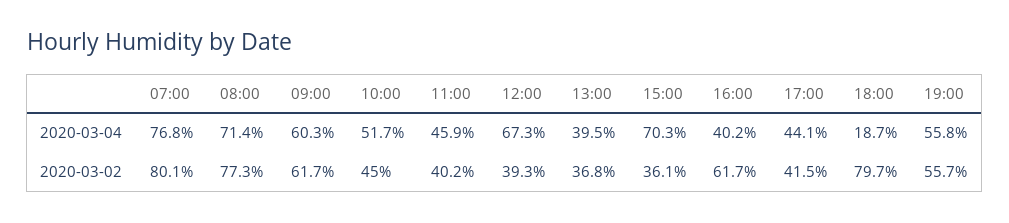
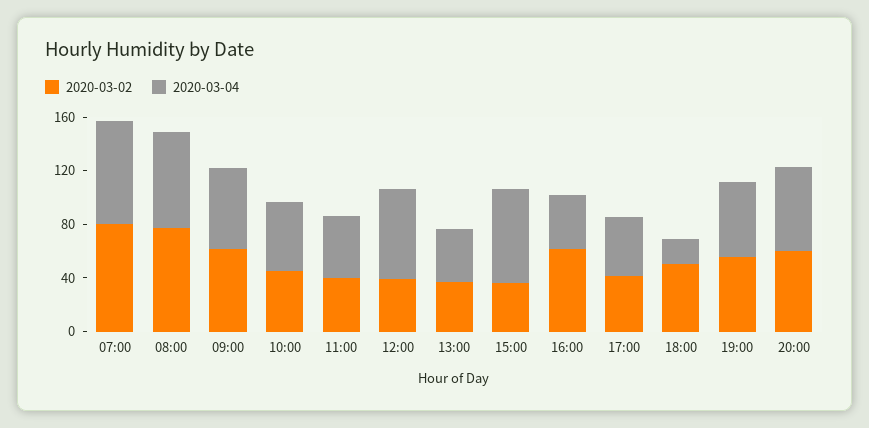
2020-03-02, 18:00: 79.7 -> 50
2020-03-02, 20:00: none -> 60
2020-03-04, 20:00: none -> 60

